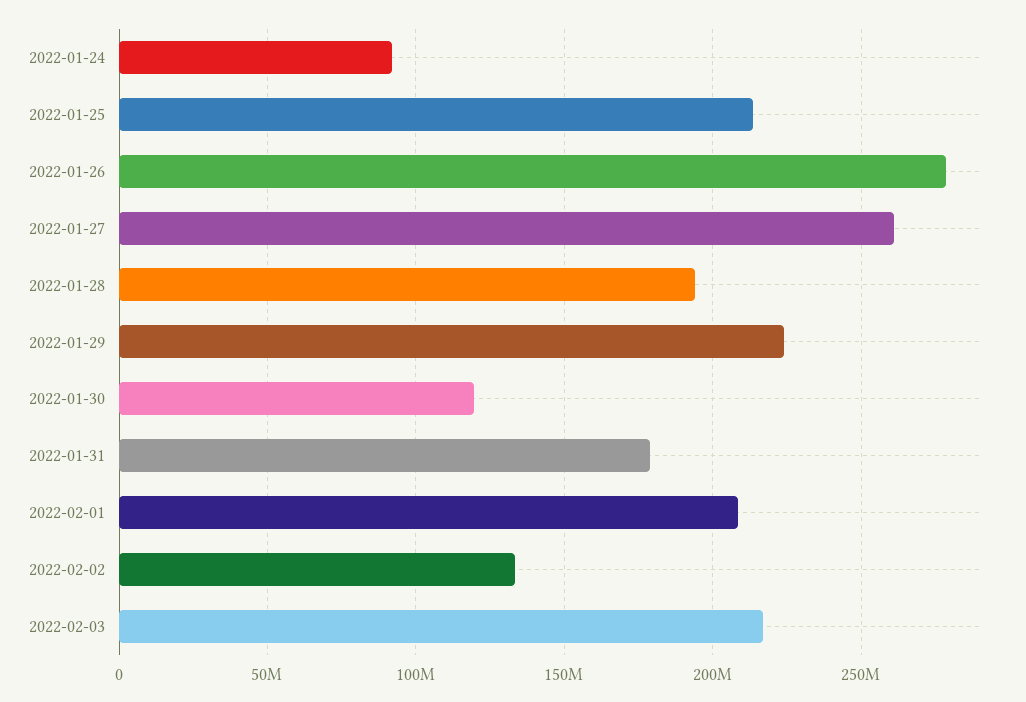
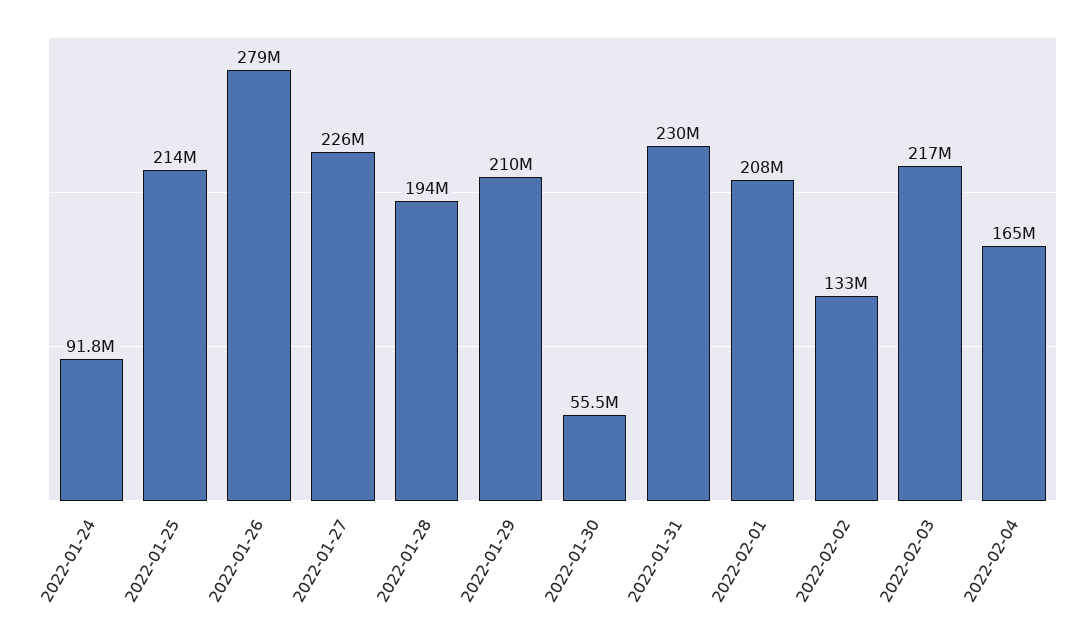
2022-01-27: 260000000 -> 226000000
2022-01-29: 225000000 -> 210000000
2022-01-30: 120000000 -> 55500000
2022-01-31: 180000000 -> 230000000
2022-02-04: none -> 165000000

